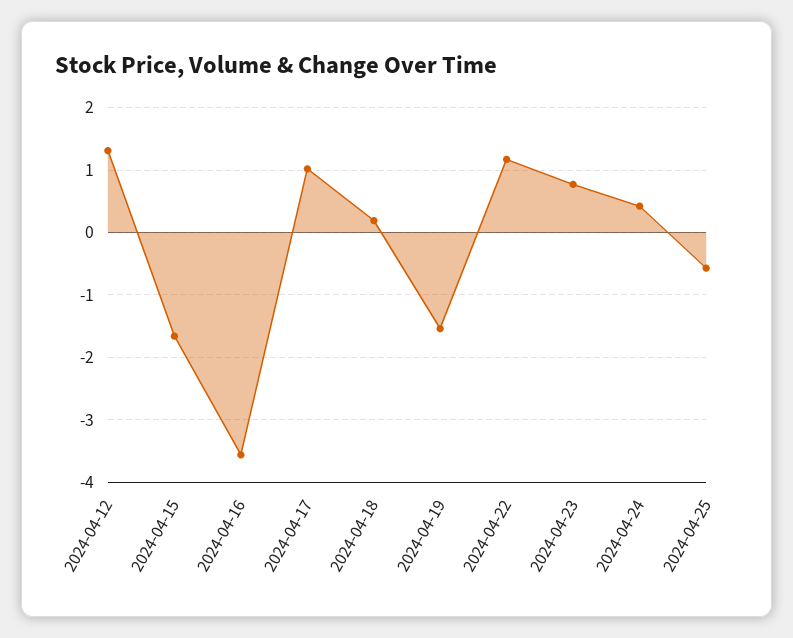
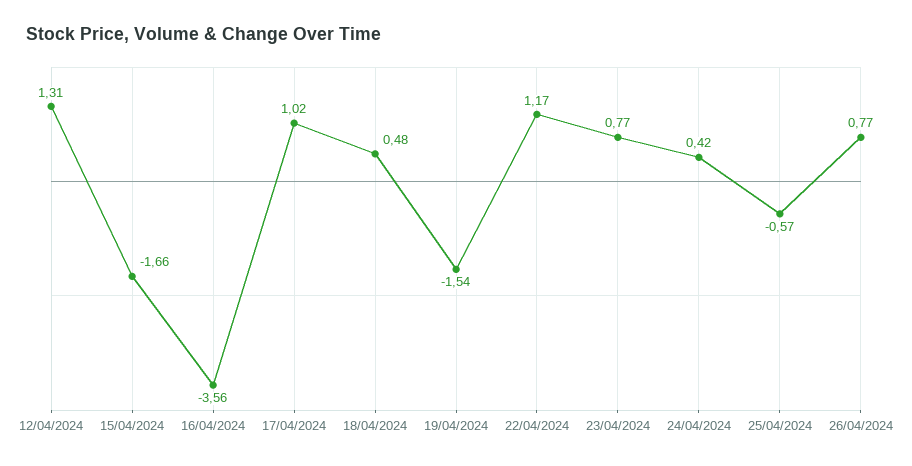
2024-04-18: 0.2 -> 0.48
26/04/2024: none -> 0.77

